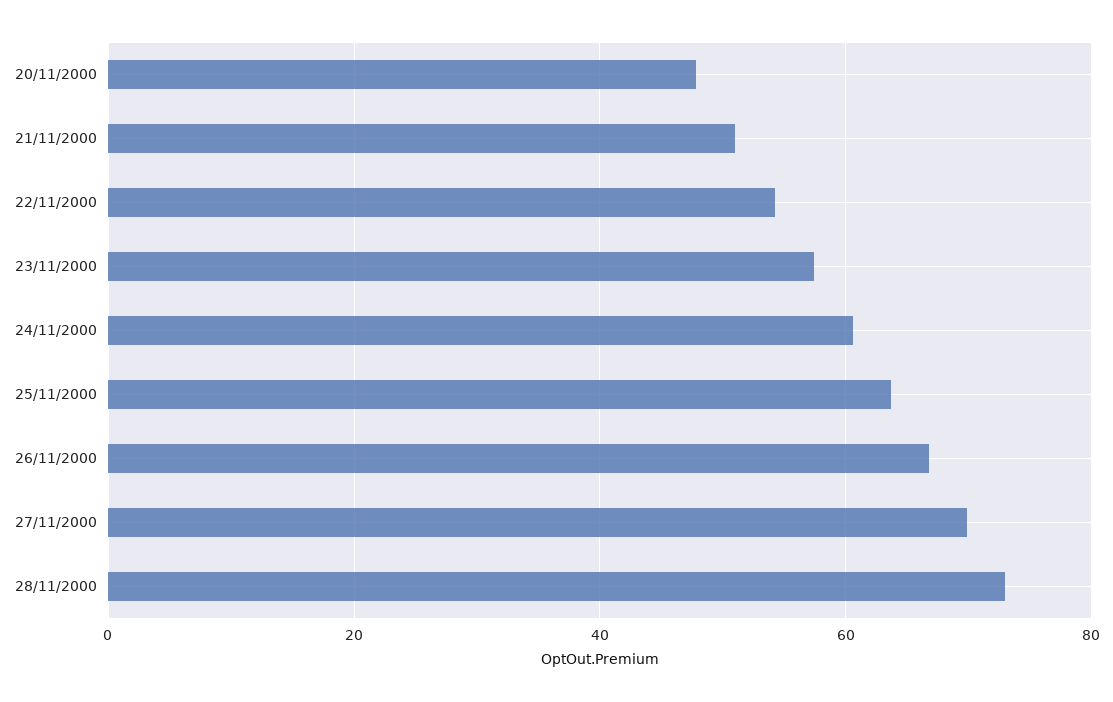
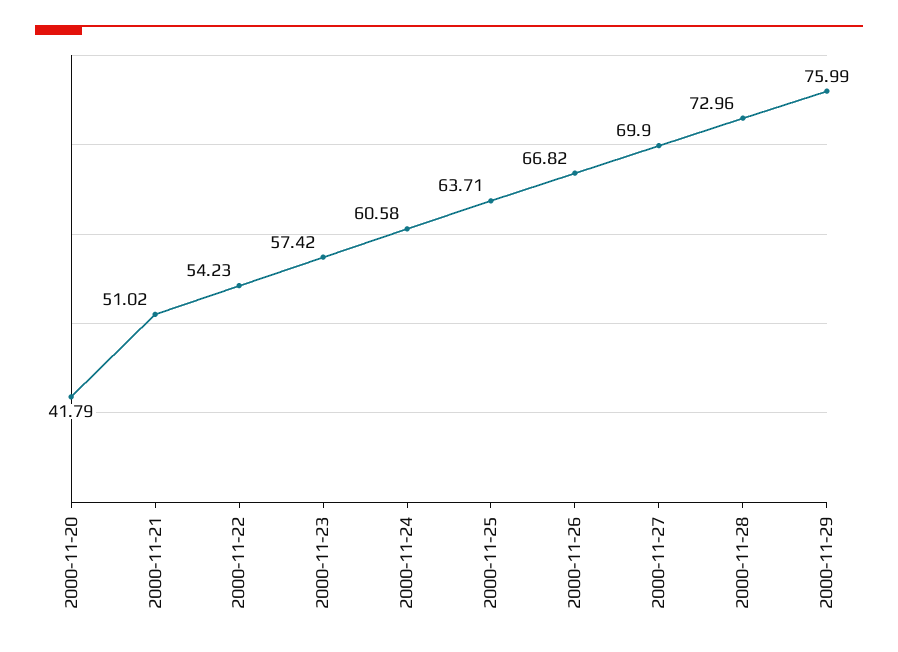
20/11/2000: 48 -> 41.79
2000-11-29: none -> 75.99

